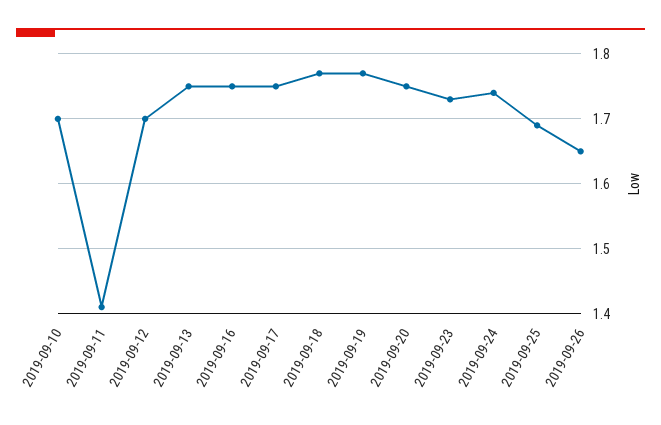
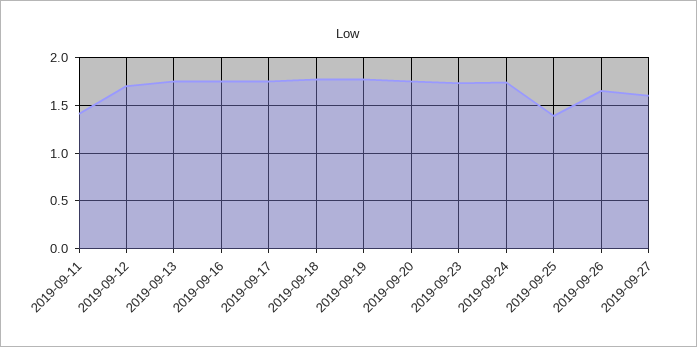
2019-09-10: 1.7 -> none
2019-09-25: 1.69 -> 1.4
2019-09-27: none -> 1.6

